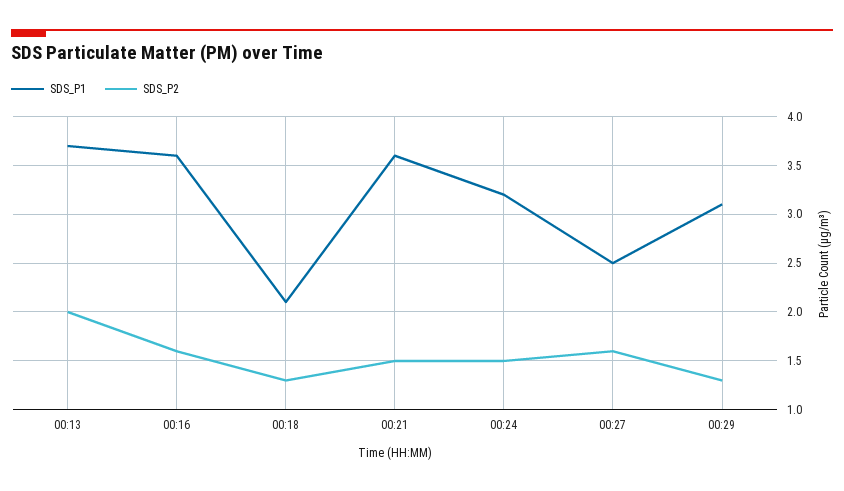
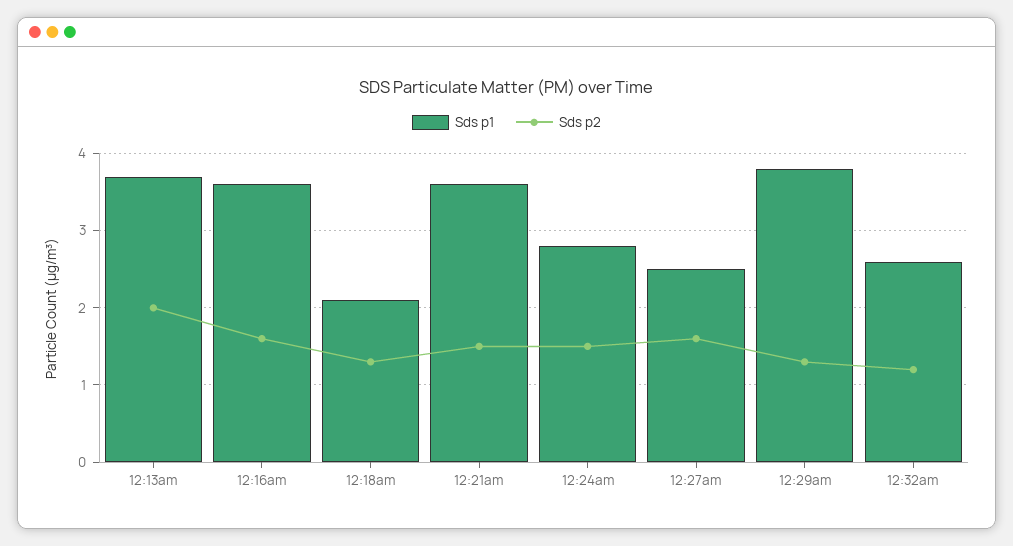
SDS_P1, 00:24: 3.2 -> 2.8
SDS_P1, 00:29: 3.1 -> 3.8
SDS_P1, 12:32am: none -> 2.6
SDS_P2, 12:32am: none -> 1.2

